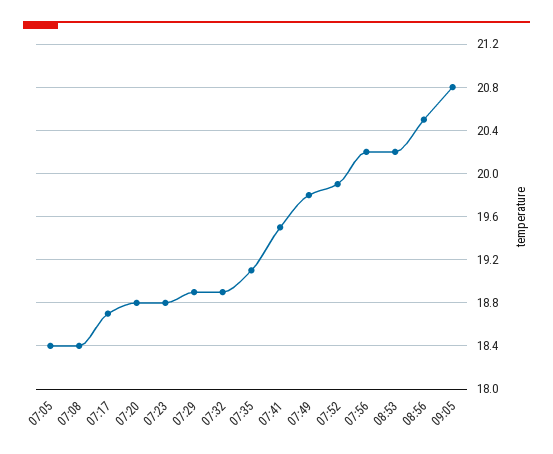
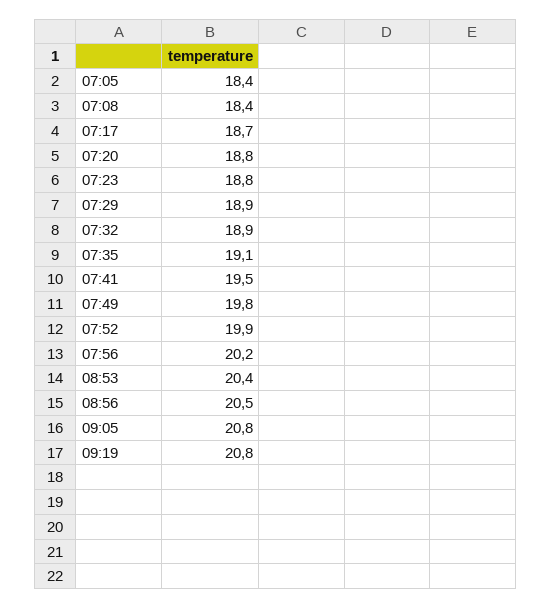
08:53: 20.2 -> 20.4
09:19: none -> 20.8

